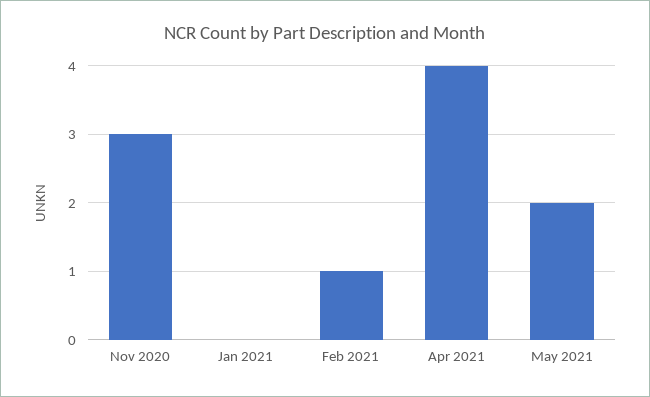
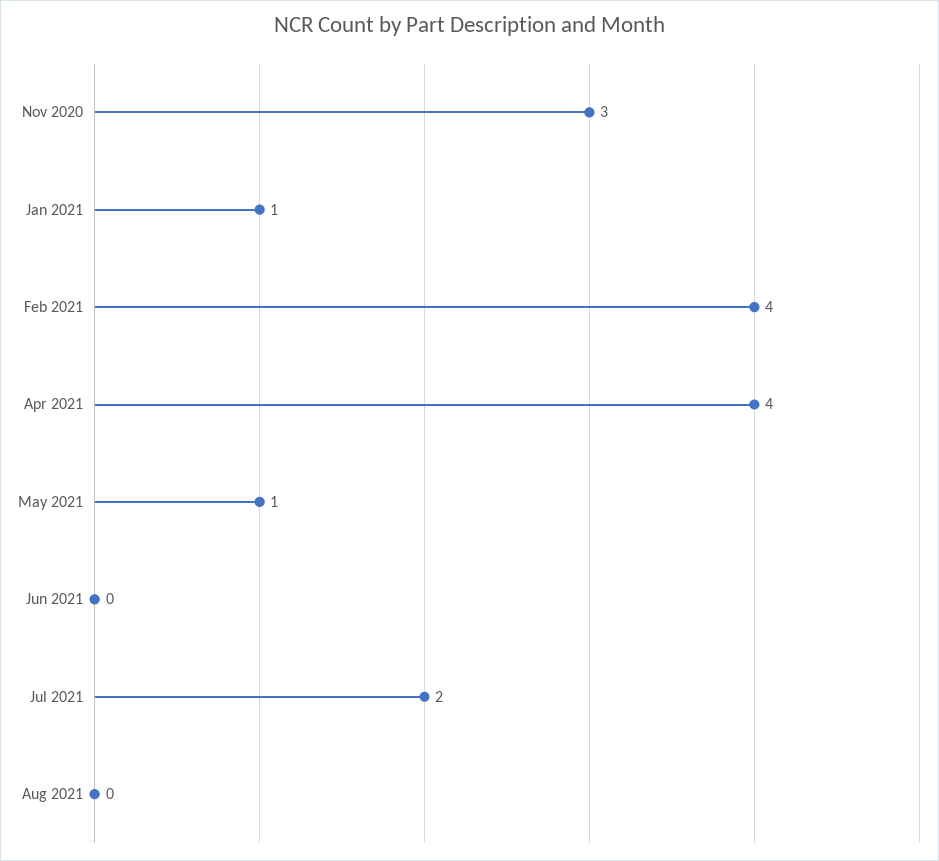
Jan 2021: 0 -> 1
Feb 2021: 1 -> 4
May 2021: 2 -> 1
Jun 2021: none -> 0
Jul 2021: none -> 2
Aug 2021: none -> 0

